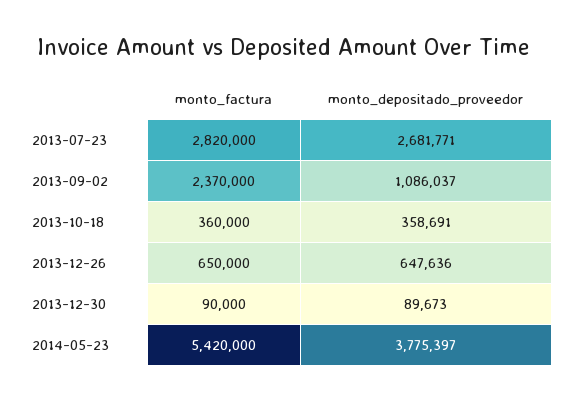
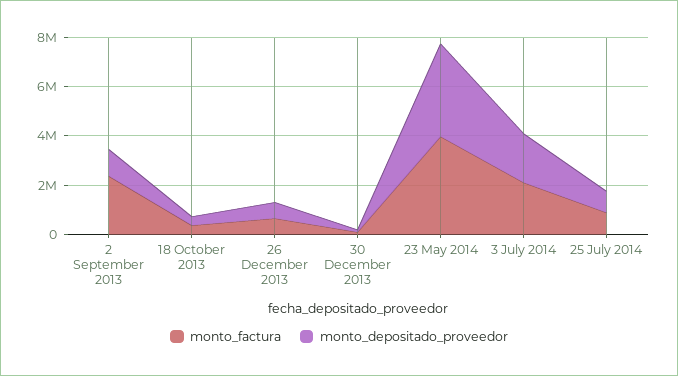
monto_factura, 2013-07-23: 2820000 -> none
monto_depositado_proveedor, 2013-07-23: 2681771 -> none
monto_factura, 2014-05-23: 5420000 -> 4000000
monto_factura, 3 July 2014: none -> 2000000
monto_depositado_proveedor, 3 July 2014: none -> 2000000
monto_factura, 25 July 2014: none -> 1000000
monto_depositado_proveedor, 25 July 2014: none -> 1000000

